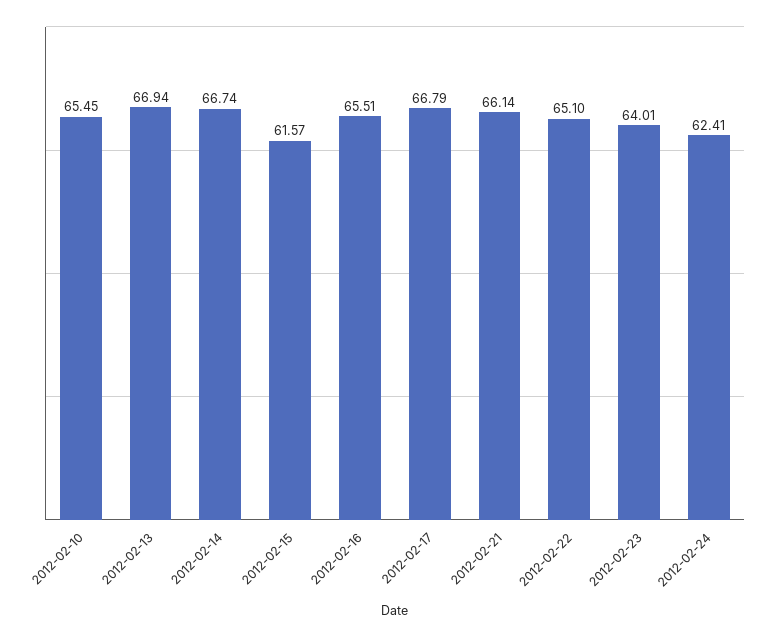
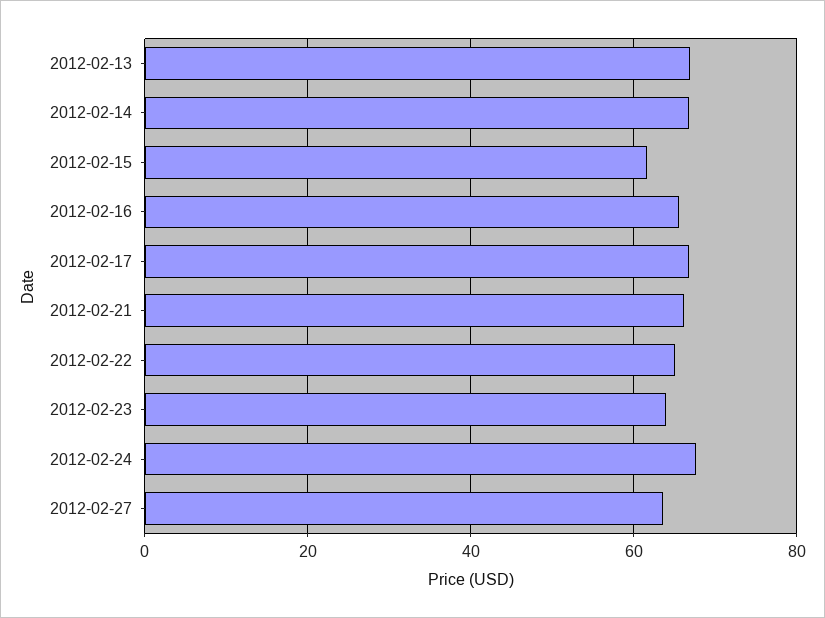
2012-02-10: 65.45 -> none
2012-02-24: 62.41 -> 68
2012-02-27: none -> 64

